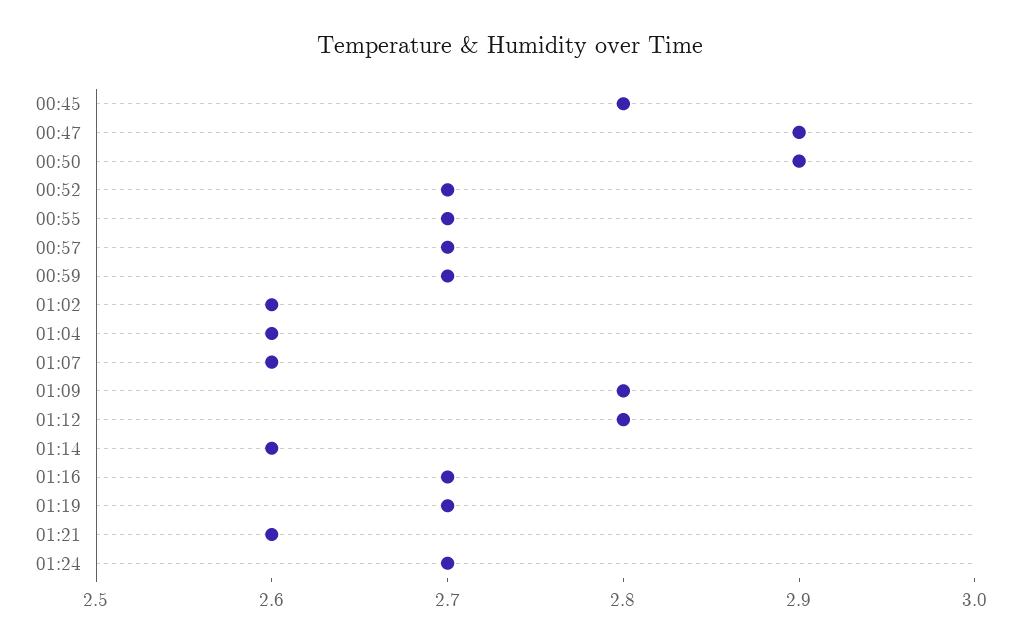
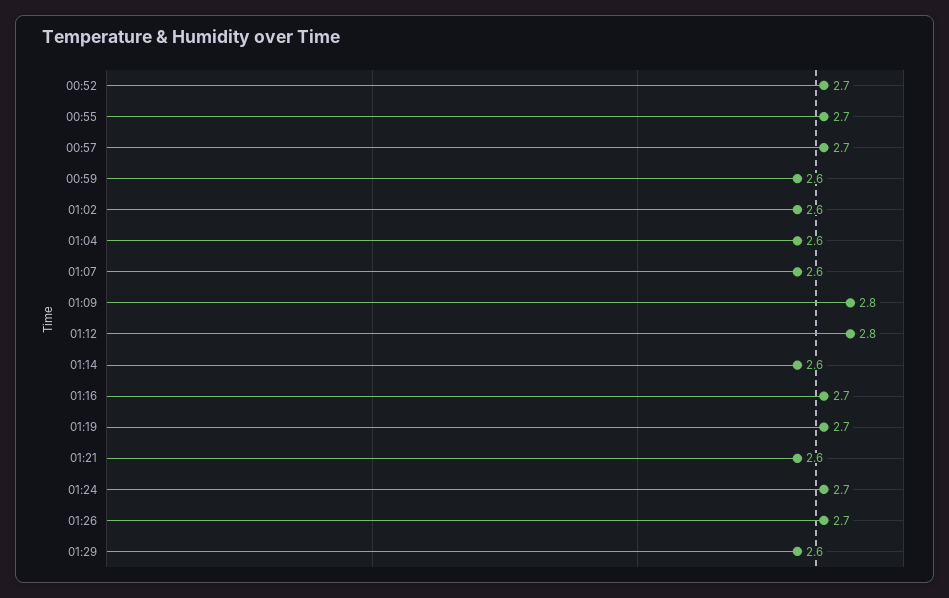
00:45: 2.8 -> none
00:47: 2.9 -> none
00:50: 2.9 -> none
00:59: 2.7 -> 2.6
01:26: none -> 2.7
01:29: none -> 2.6

